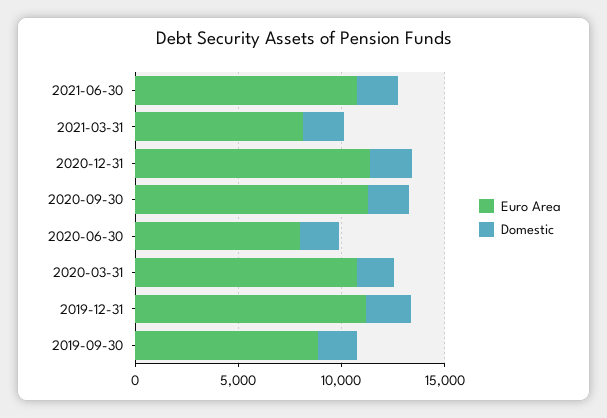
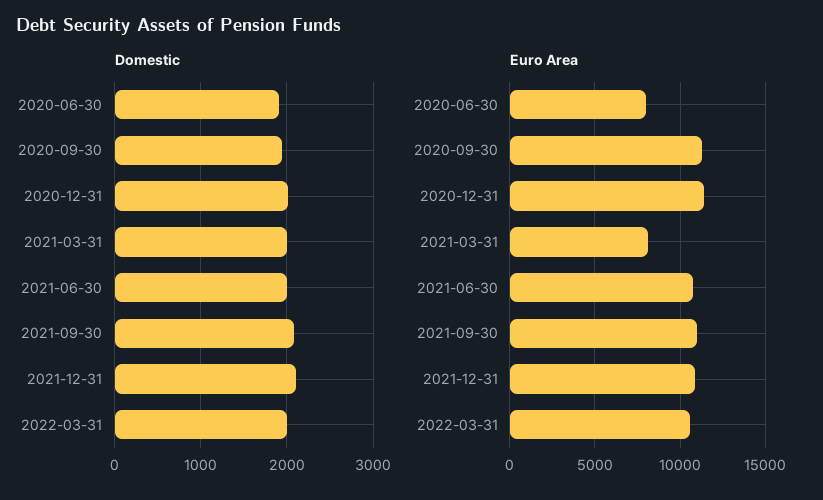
Euro Area, 2020-03-31: 11000 -> none
Domestic, 2020-03-31: 2000 -> none
Euro Area, 2019-12-31: 11000 -> none
Domestic, 2019-12-31: 2000 -> none
Euro Area, 2019-09-30: 9000 -> none
Domestic, 2019-09-30: 2000 -> none
Domestic, 2021-09-30: none -> 2100
Domestic, 2021-12-31: none -> 2100
Domestic, 2022-03-31: none -> 2000
Euro Area, 2021-09-30: none -> 11000
Euro Area, 2021-12-31: none -> 11000
Euro Area, 2022-03-31: none -> 10500

